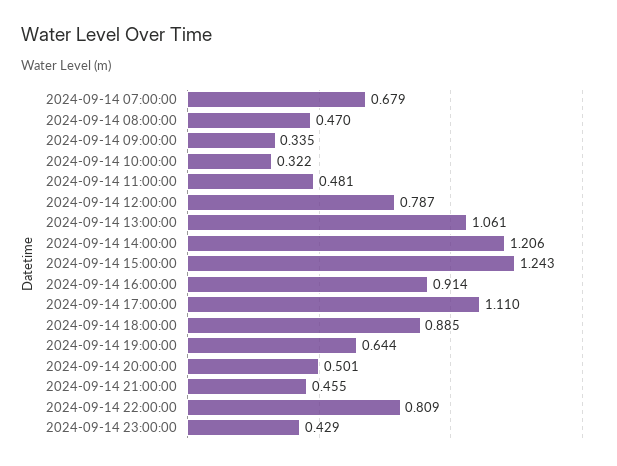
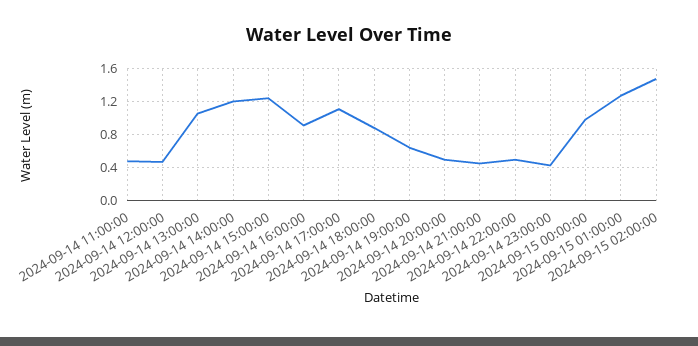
2024-09-14 07:00:00: 0.679 -> none
2024-09-14 08:00:00: 0.47 -> none
2024-09-14 09:00:00: 0.335 -> none
2024-09-14 10:00:00: 0.322 -> none
2024-09-14 12:00:00: 0.787 -> 0.5
2024-09-14 22:00:00: 0.809 -> 0.5
2024-09-15 00:00:00: none -> 1
2024-09-15 01:00:00: none -> 1.3
2024-09-15 02:00:00: none -> 1.5

